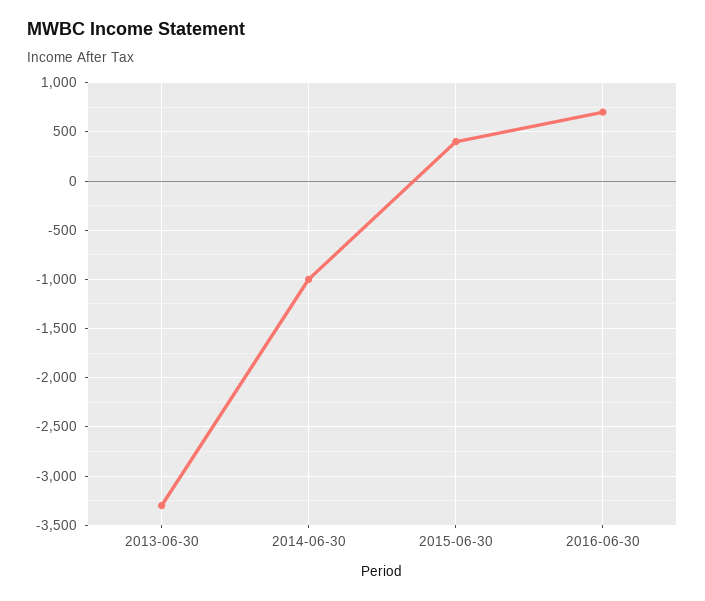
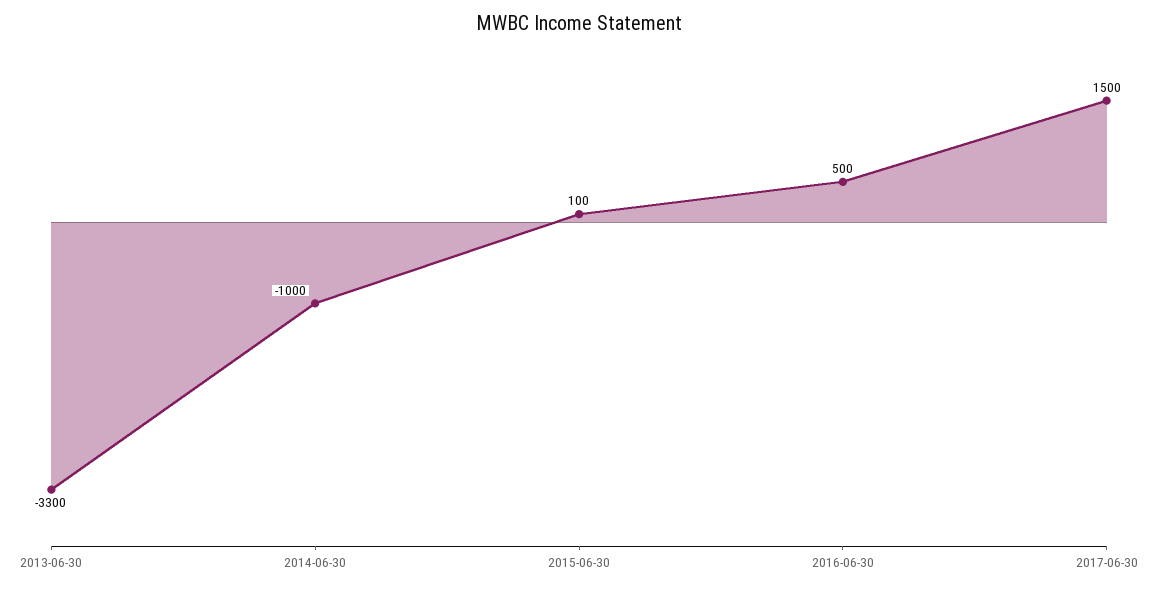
2015-06-30: 400 -> 100
2016-06-30: 700 -> 500
2017-06-30: none -> 1500

